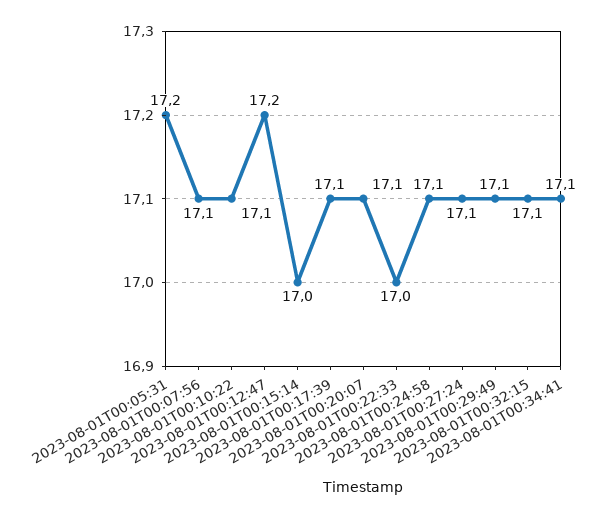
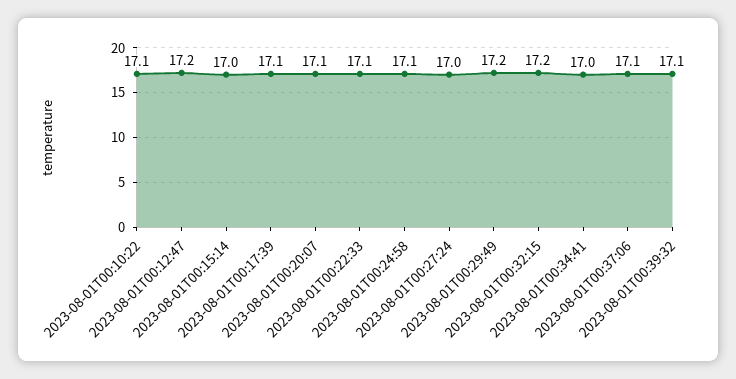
2023-08-01T00:05:31: 17.2 -> none
2023-08-01T00:07:56: 17.1 -> none
2023-08-01T00:22:33: 17 -> 17.1
2023-08-01T00:27:24: 17.1 -> 17
2023-08-01T00:29:49: 17.1 -> 17.2
2023-08-01T00:32:15: 17.1 -> 17.2
2023-08-01T00:34:41: 17.1 -> 17
2023-08-01T00:37:06: none -> 17.1
2023-08-01T00:39:32: none -> 17.1

